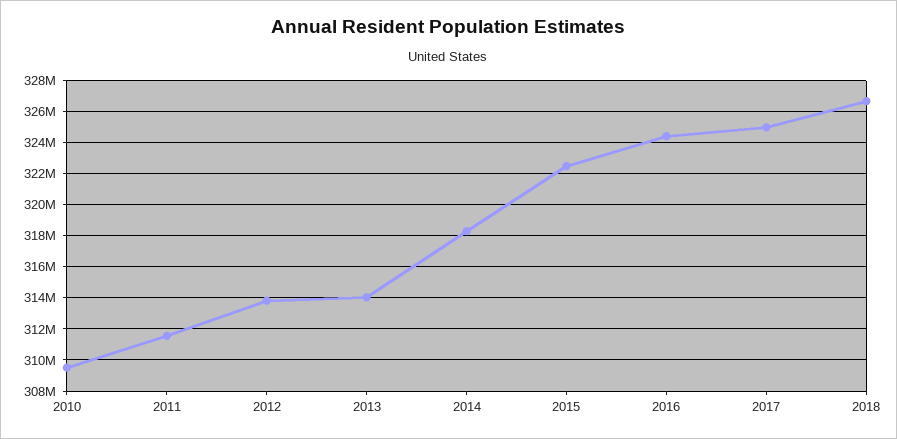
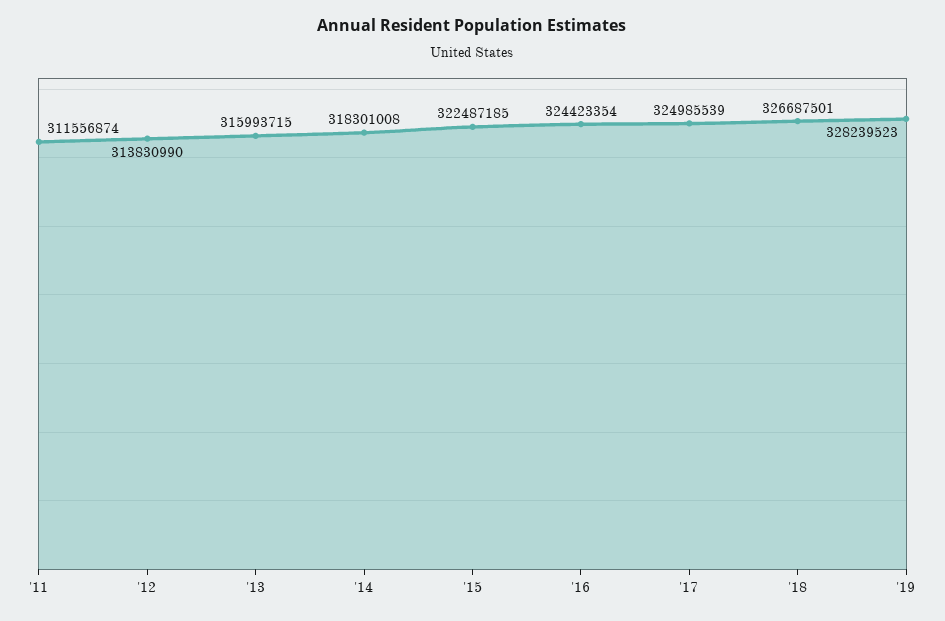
2010: 309500000 -> none
2013: 314000000 -> 315993715
'19: none -> 328239523

